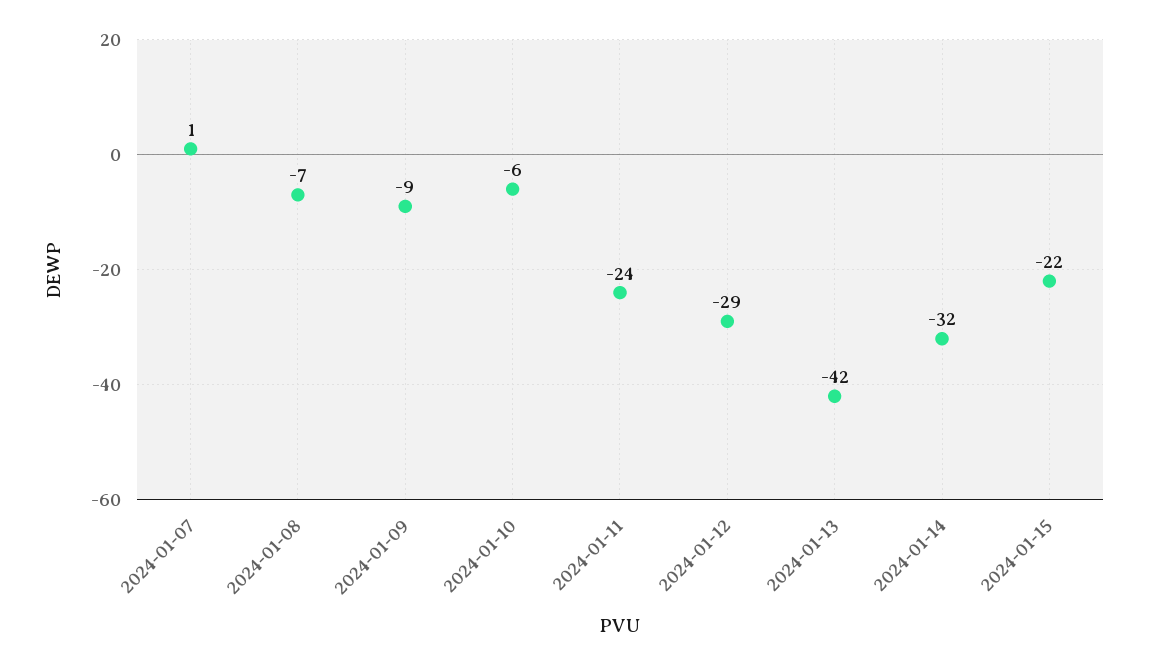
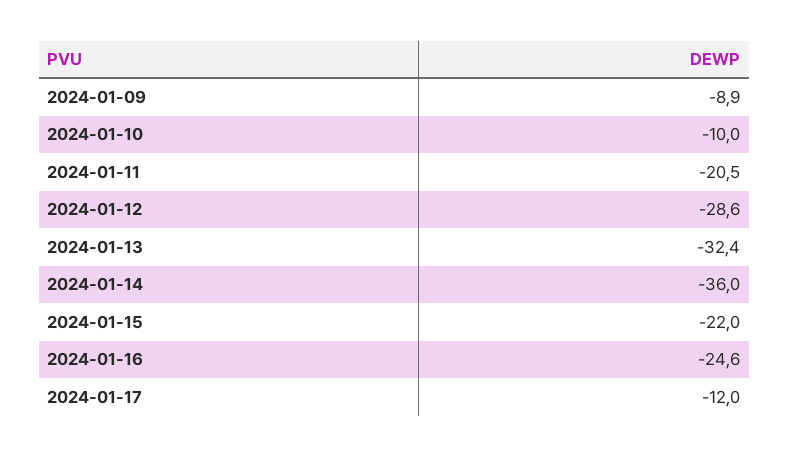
2024-01-07: 1 -> none
2024-01-08: -7 -> none
2024-01-10: -6 -> -10
2024-01-11: -24 -> -20.5
2024-01-13: -42 -> -32.4
2024-01-14: -32 -> -36
2024-01-16: none -> -24.6
2024-01-17: none -> -12

